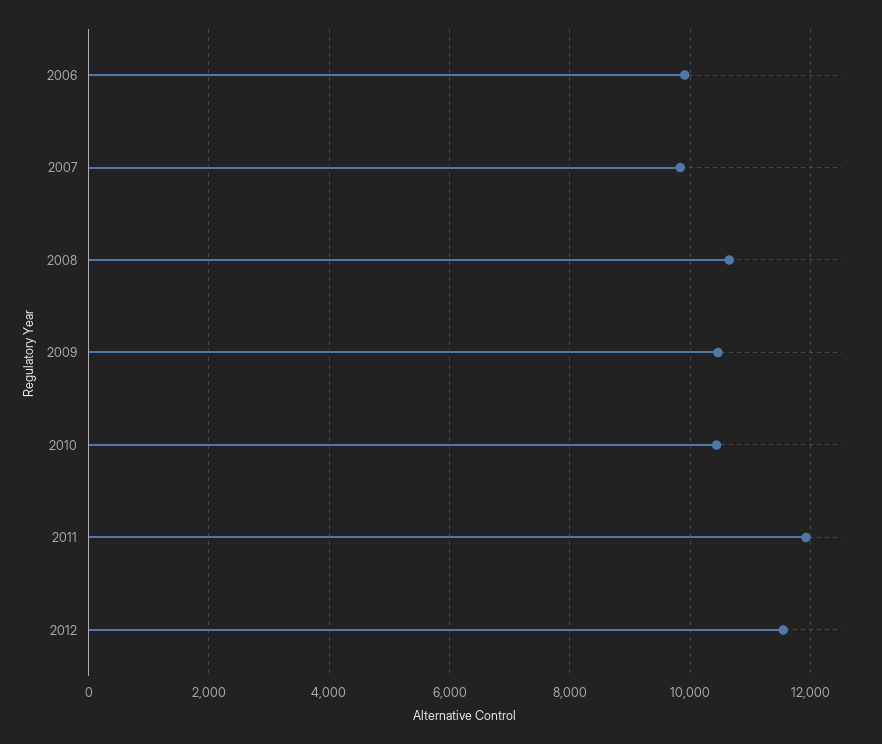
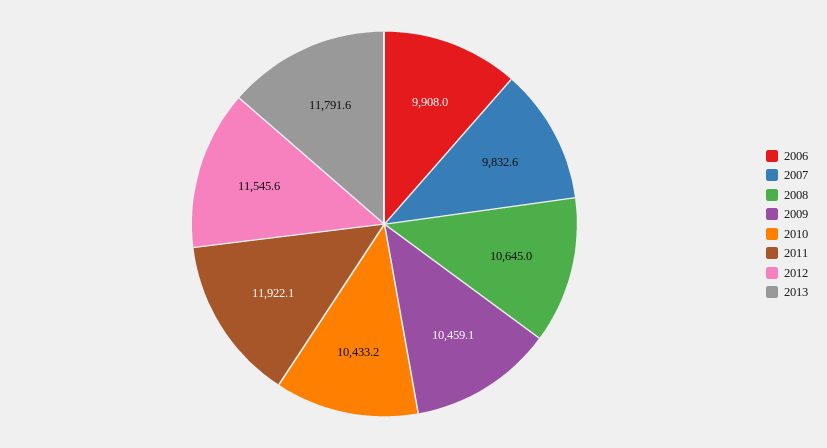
2013: none -> 11791.6

